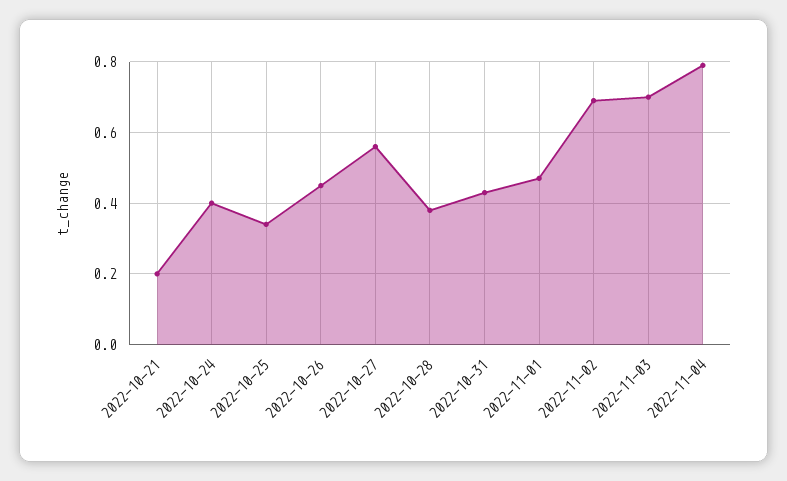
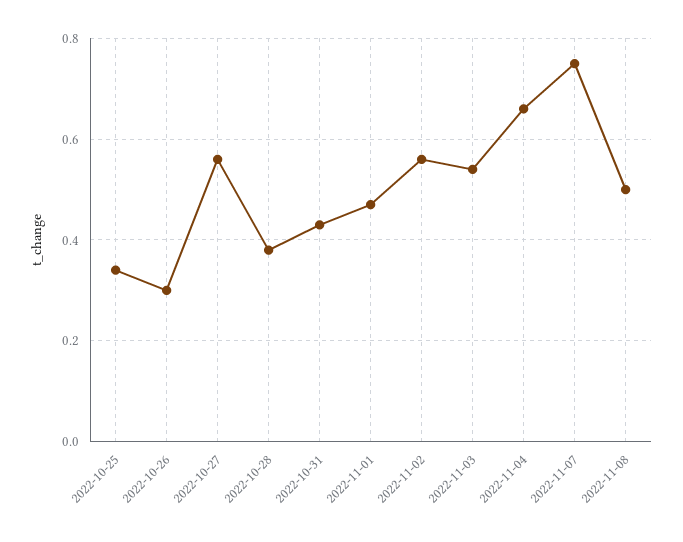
2022-10-21: 0.2 -> none
2022-10-24: 0.4 -> none
2022-10-26: 0.45 -> 0.3
2022-11-02: 0.7 -> 0.55
2022-11-03: 0.7 -> 0.55
2022-11-04: 0.8 -> 0.65
2022-11-07: none -> 0.75
2022-11-08: none -> 0.5

